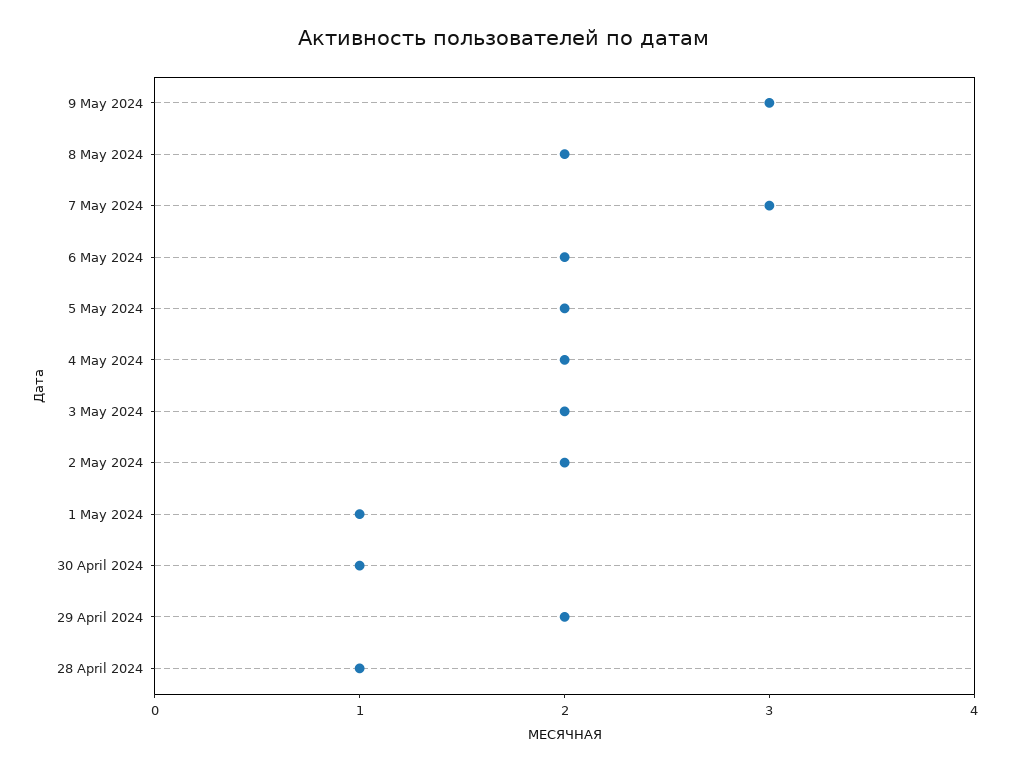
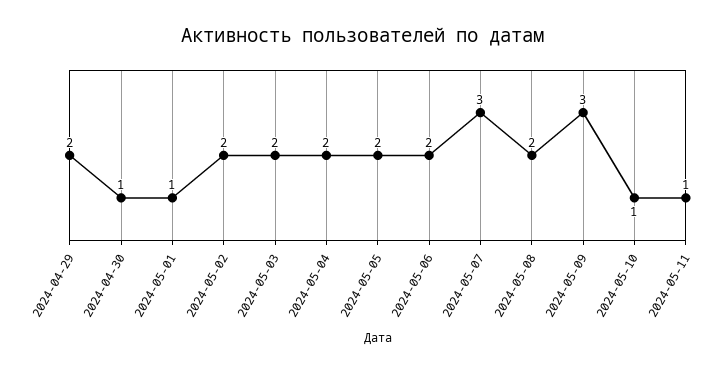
28 April 2024: 1 -> none
2024-05-10: none -> 1
2024-05-11: none -> 1

